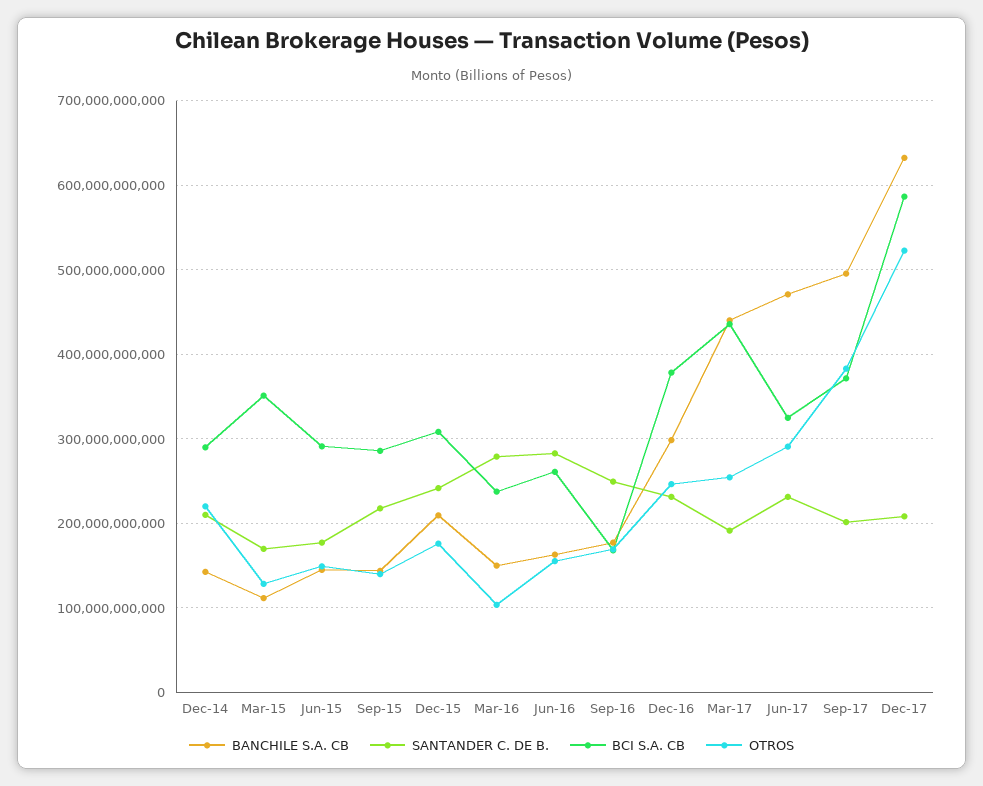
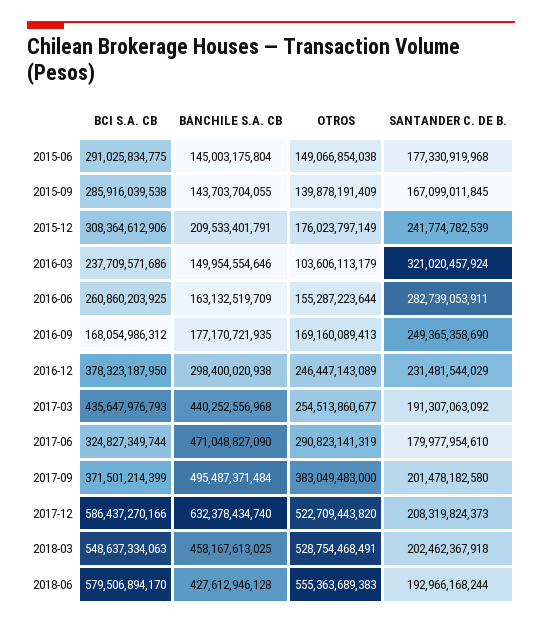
BANCHILE S.A. CB, Dec-14: 140000000000 -> none
SANTANDER C. DE B., Dec-14: 210000000000 -> none
BCI S.A. CB, Dec-14: 290000000000 -> none
OTROS, Dec-14: 220000000000 -> none
BANCHILE S.A. CB, Mar-15: 110000000000 -> none
SANTANDER C. DE B., Mar-15: 170000000000 -> none
BCI S.A. CB, Mar-15: 350000000000 -> none
OTROS, Mar-15: 130000000000 -> none
SANTANDER C. DE B., Sep-15: 220000000000 -> 167099011845
SANTANDER C. DE B., Mar-16: 280000000000 -> 321020457924
SANTANDER C. DE B., Jun-17: 230000000000 -> 179977954610
BCI S.A. CB, 2018-03: none -> 548637334063
BANCHILE S.A. CB, 2018-03: none -> 458167613025
OTROS, 2018-03: none -> 528754468491
SANTANDER C. DE B., 2018-03: none -> 202462367918
BCI S.A. CB, 2018-06: none -> 579506894170
BANCHILE S.A. CB, 2018-06: none -> 427612946128
OTROS, 2018-06: none -> 555363689383
SANTANDER C. DE B., 2018-06: none -> 192966168244

